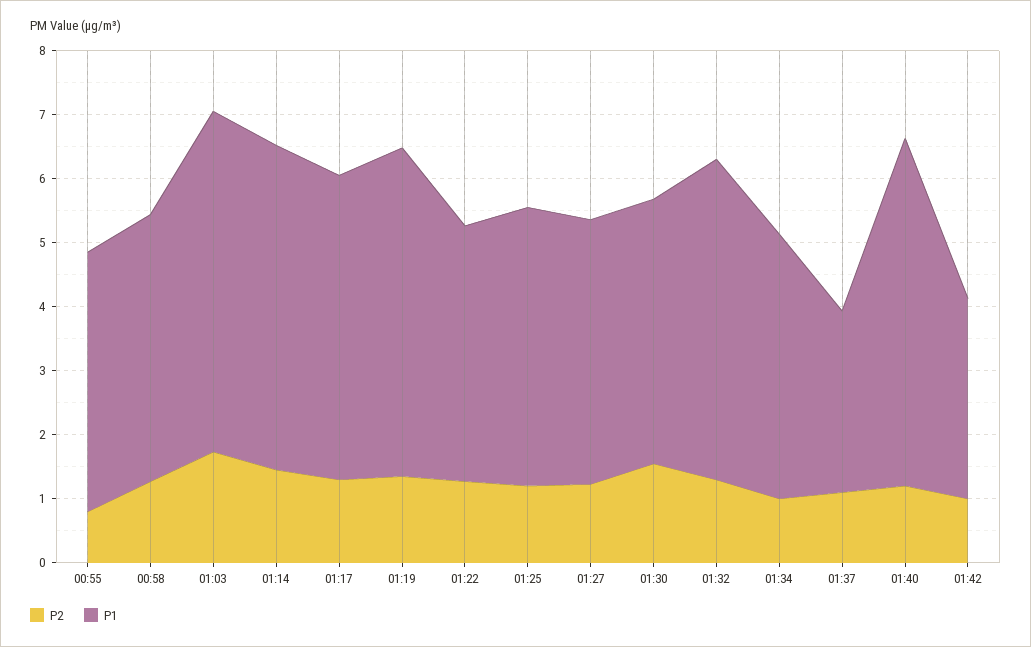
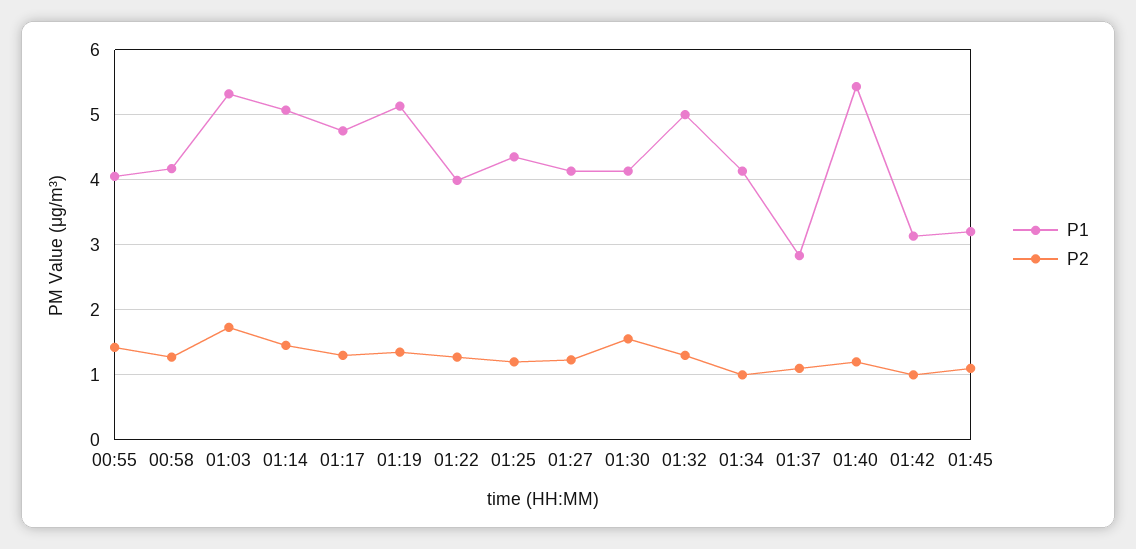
P2, 00:55: 0.8 -> 1.4
P1, 01:45: none -> 3.2
P2, 01:45: none -> 1.1

